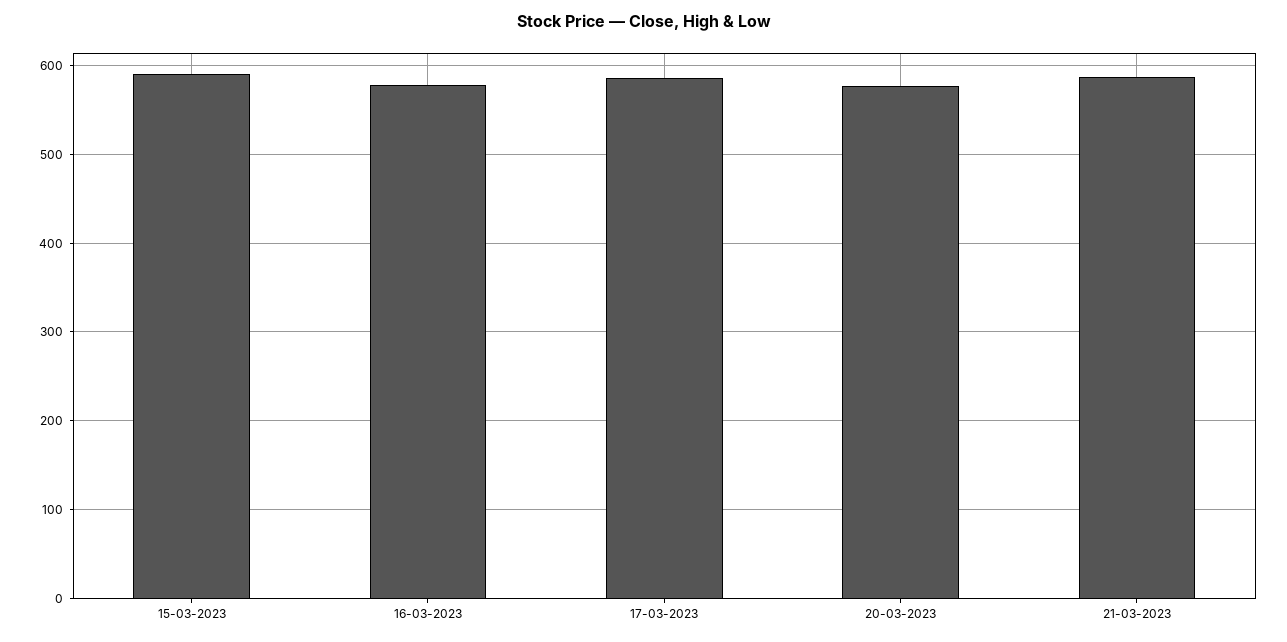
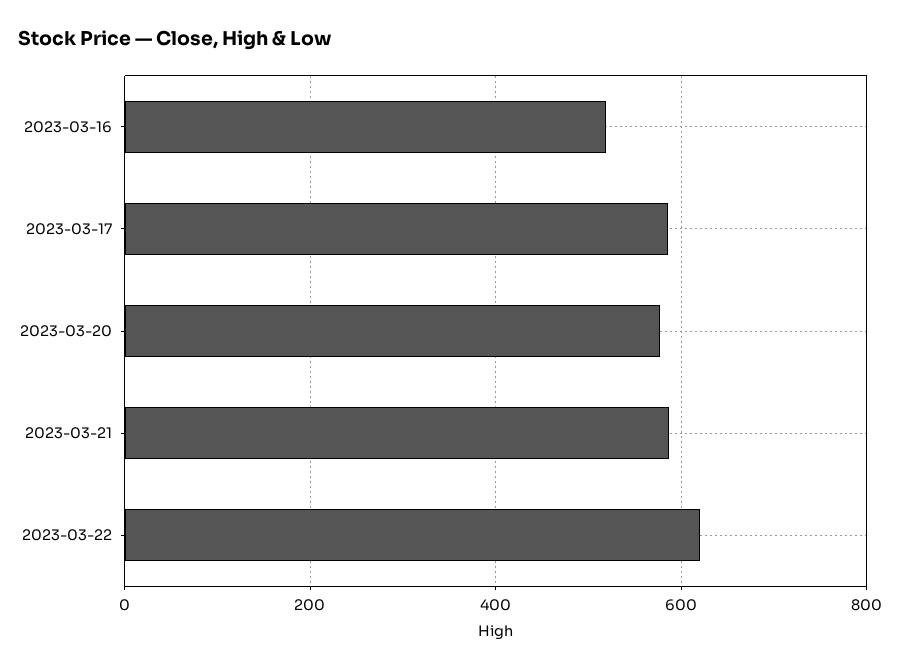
15-03-2023: 590 -> none
16-03-2023: 580 -> 520
2023-03-22: none -> 620

